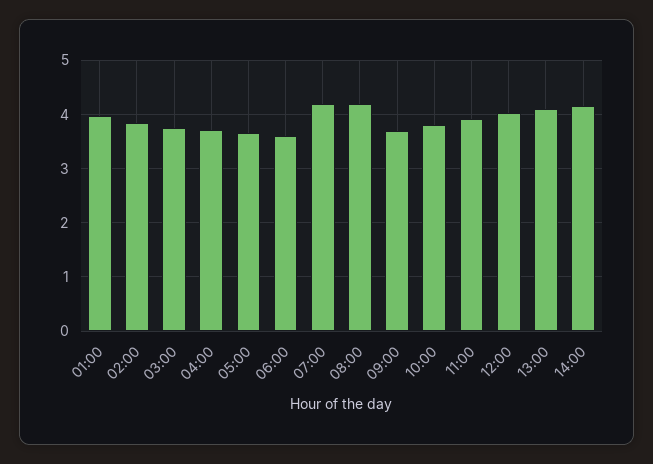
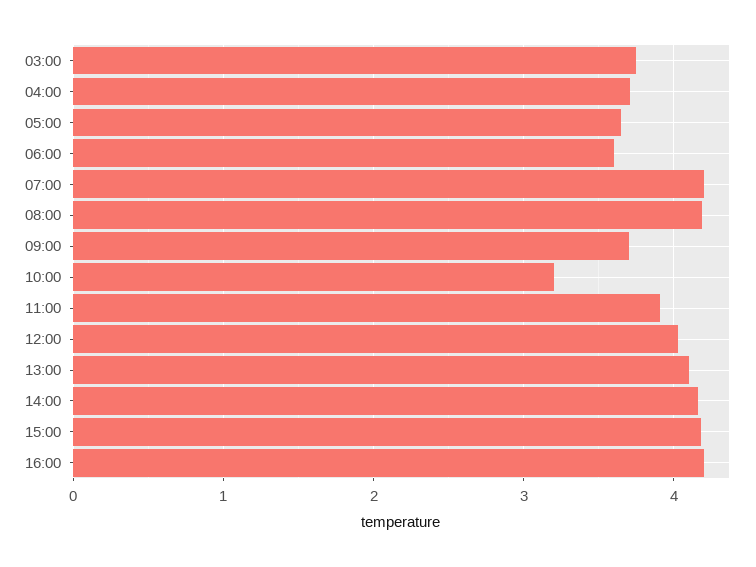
01:00: 4 -> none
02:00: 3.8 -> none
10:00: 3.8 -> 3.2
15:00: none -> 4.2
16:00: none -> 4.2

